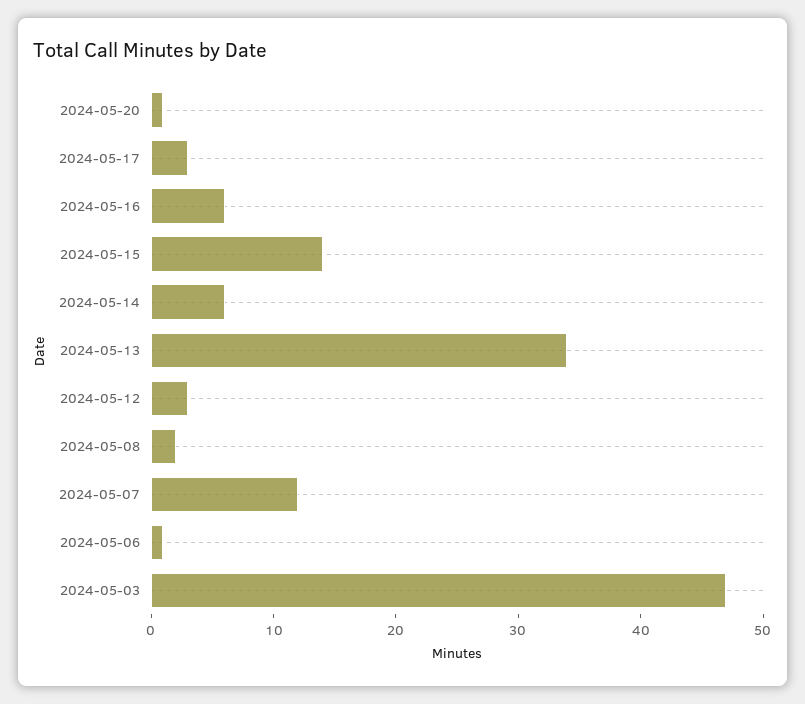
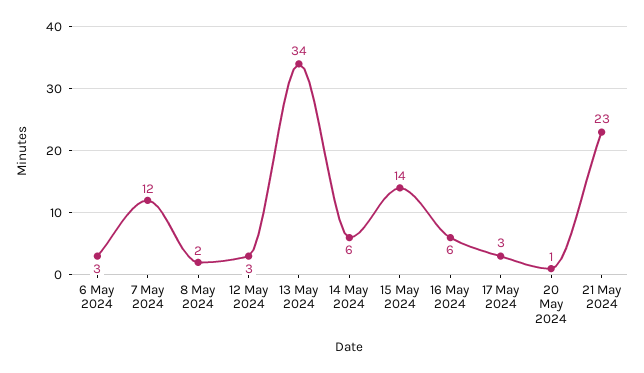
2024-05-06: 1 -> 3
2024-05-03: 47 -> none
21 May 2024: none -> 23

